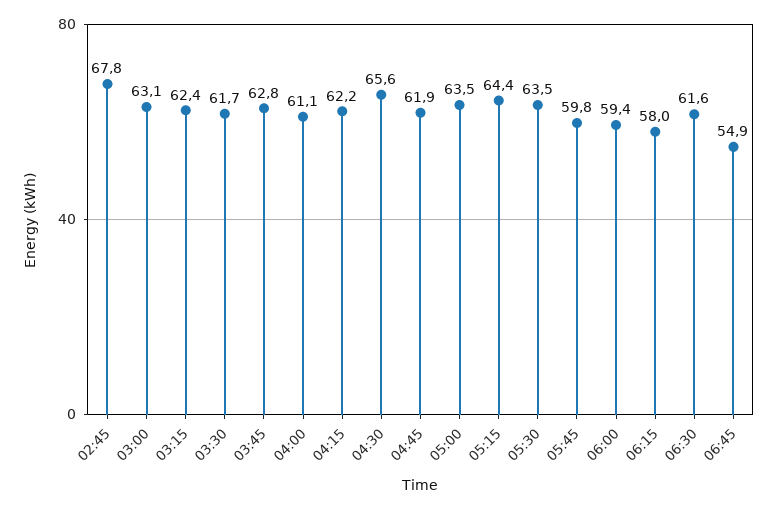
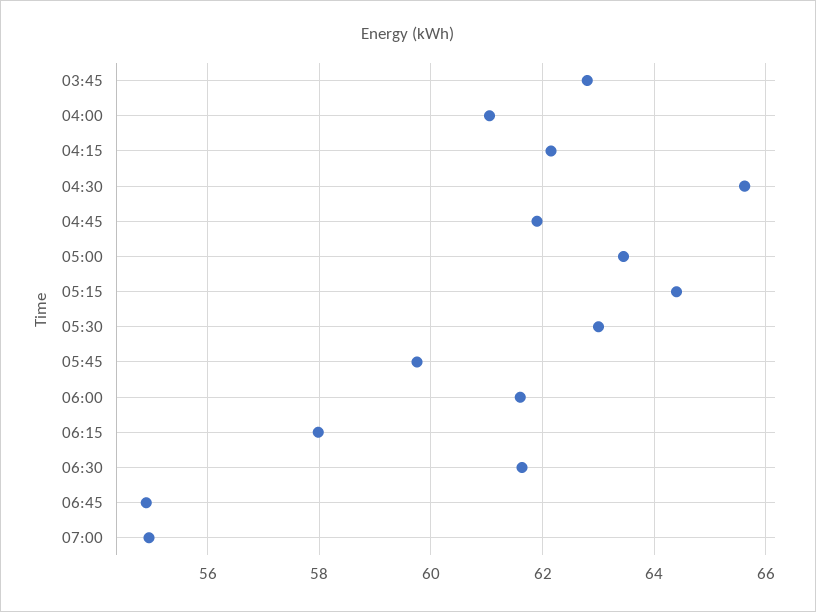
02:45: 67.8 -> none
03:00: 63.1 -> none
03:15: 62.4 -> none
03:30: 61.7 -> none
05:30: 63.5 -> 63
06:00: 59.4 -> 61.6
07:00: none -> 55

